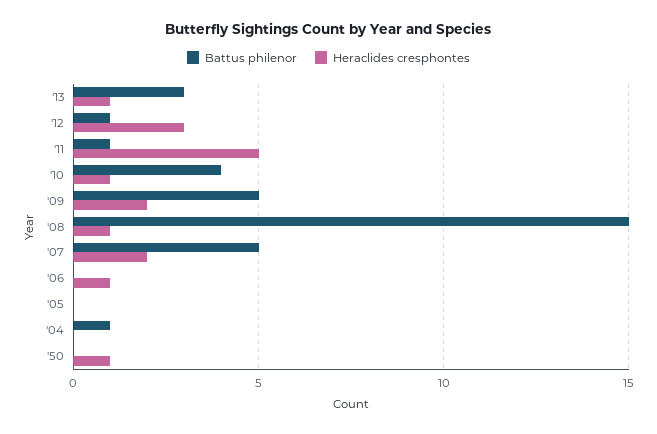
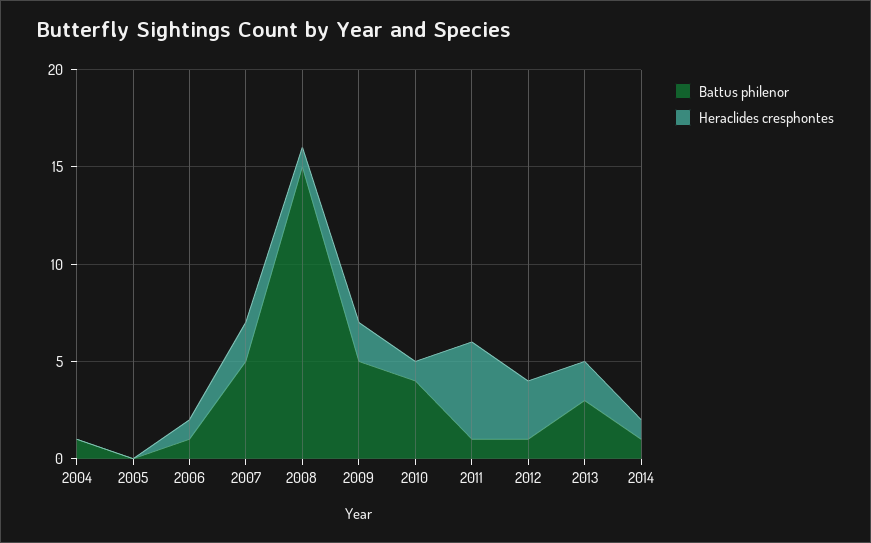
Heraclides cresphontes, '13: 1 -> 2
Battus philenor, '06: 0 -> 1
Battus philenor, '50: 0 -> none
Heraclides cresphontes, '50: 1 -> none
Battus philenor, 2014: none -> 1
Heraclides cresphontes, 2014: none -> 1

